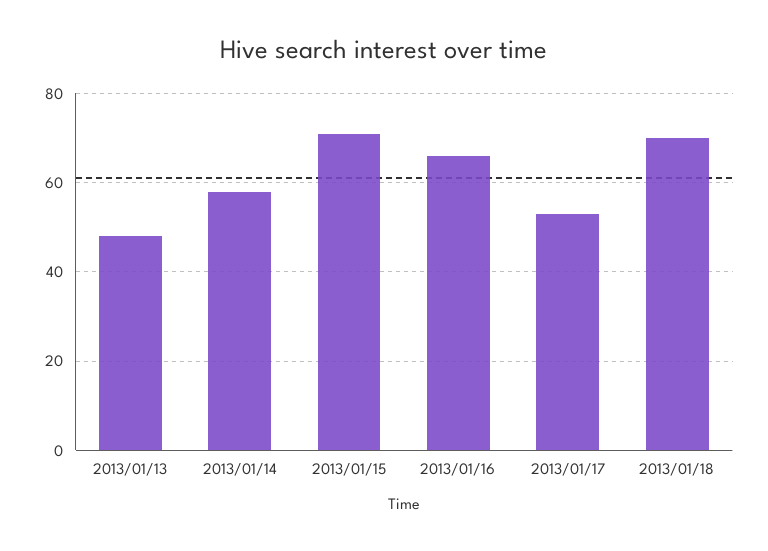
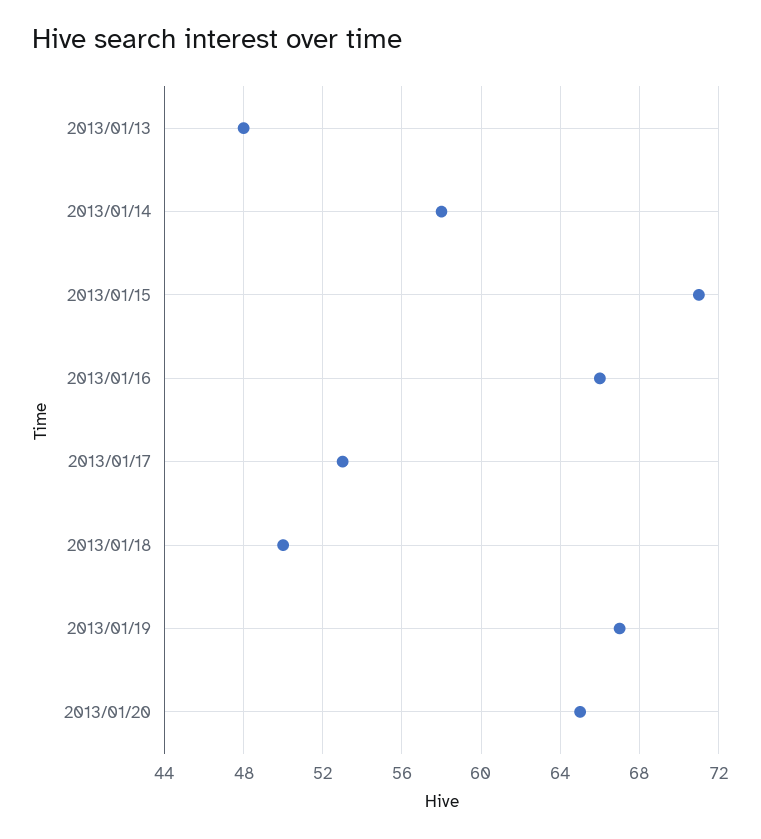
2013/01/18: 70 -> 50
2013/01/19: none -> 67
2013/01/20: none -> 65

